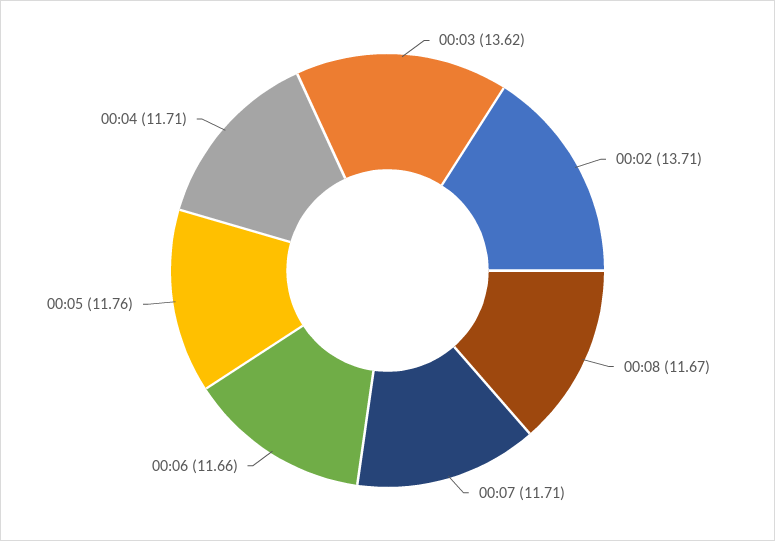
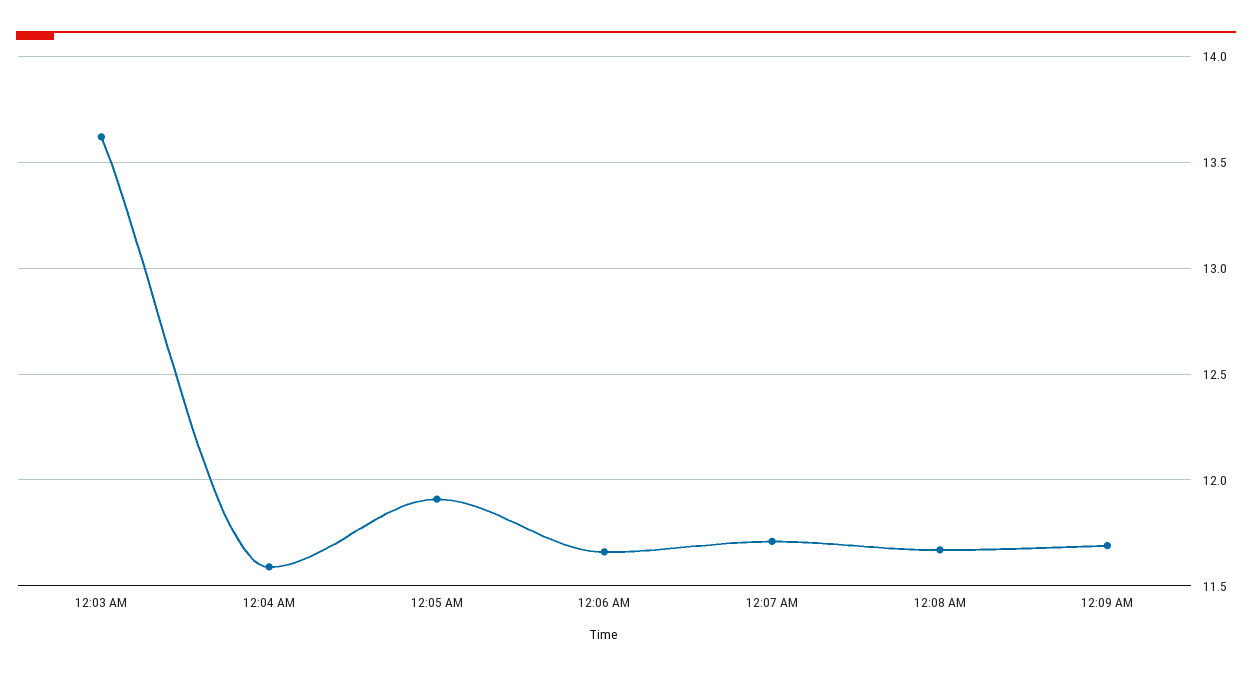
00:02: 13.71 -> none
00:05: 11.76 -> 11.9
00:04: 11.71 -> 11.6
12:09 AM: none -> 11.7

